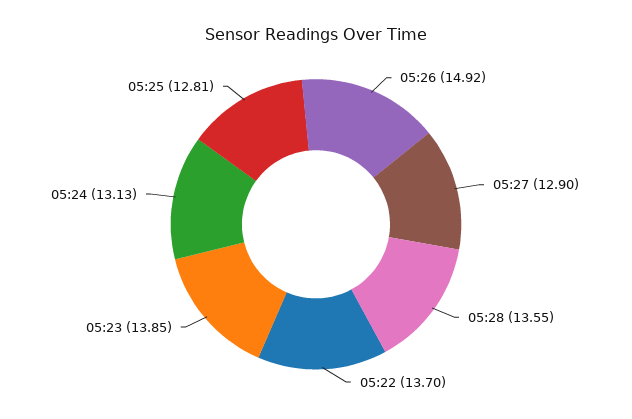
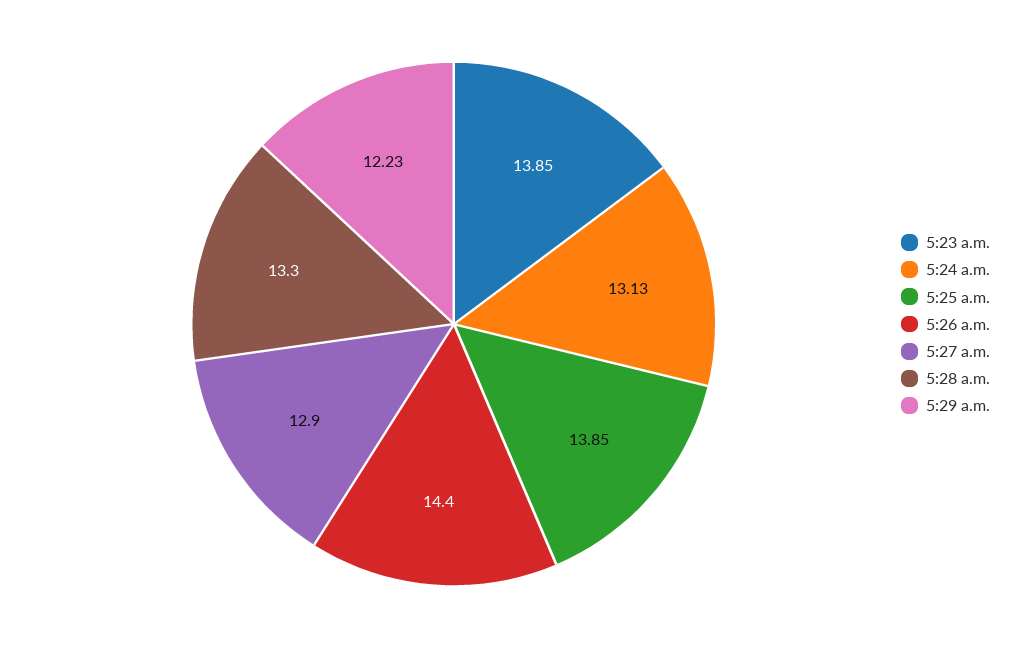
05:26: 14.92 -> 14.4
05:28: 13.55 -> 13.3
05:22: 13.7 -> none
05:25: 12.81 -> 13.85
5:29 a.m.: none -> 12.23

